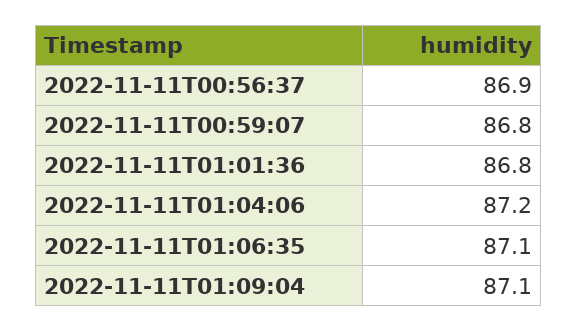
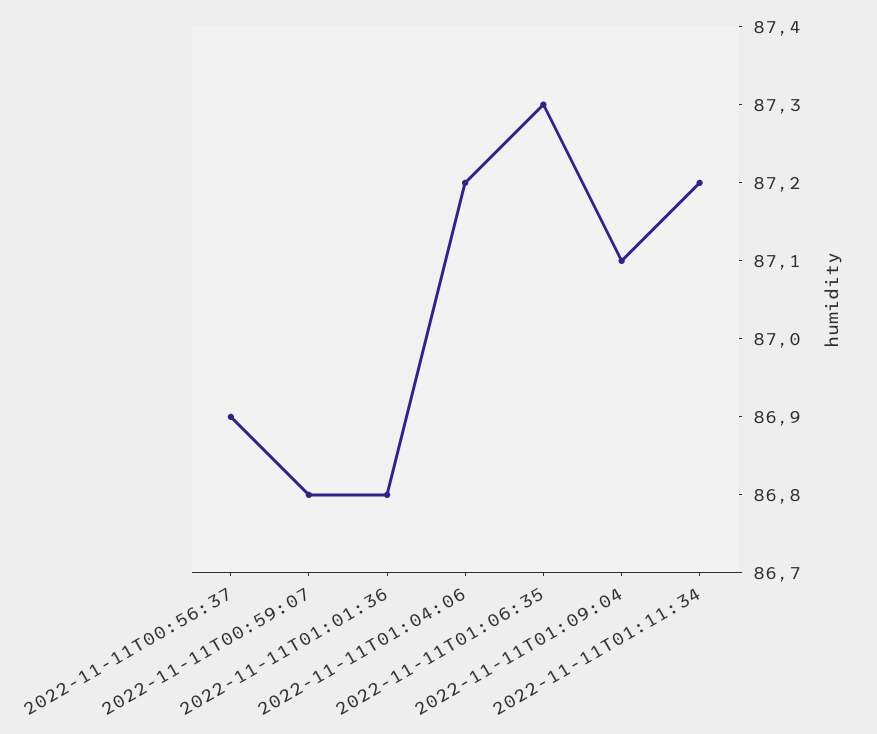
2022-11-11T01:06:35: 87.1 -> 87.3
2022-11-11T01:11:34: none -> 87.2

